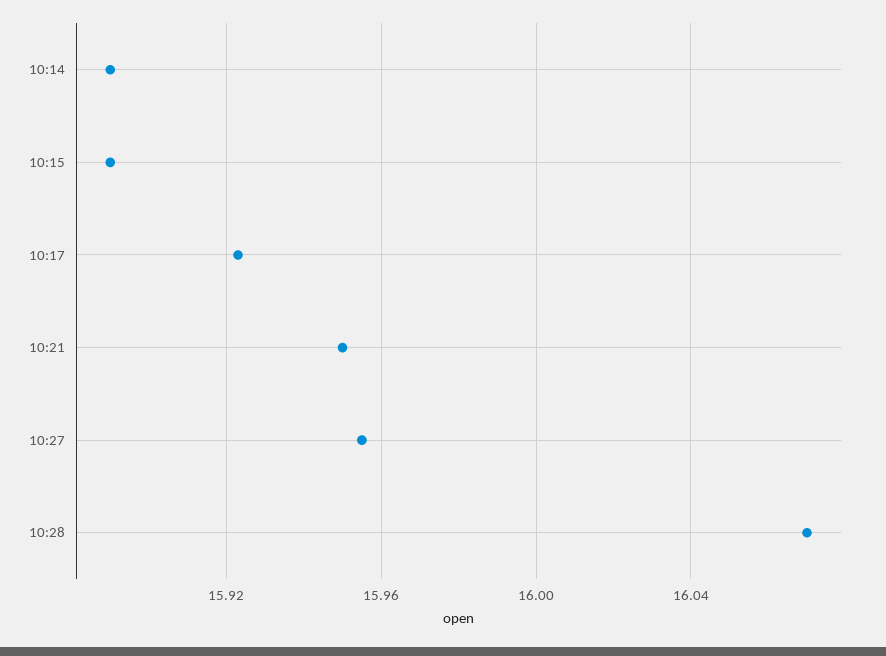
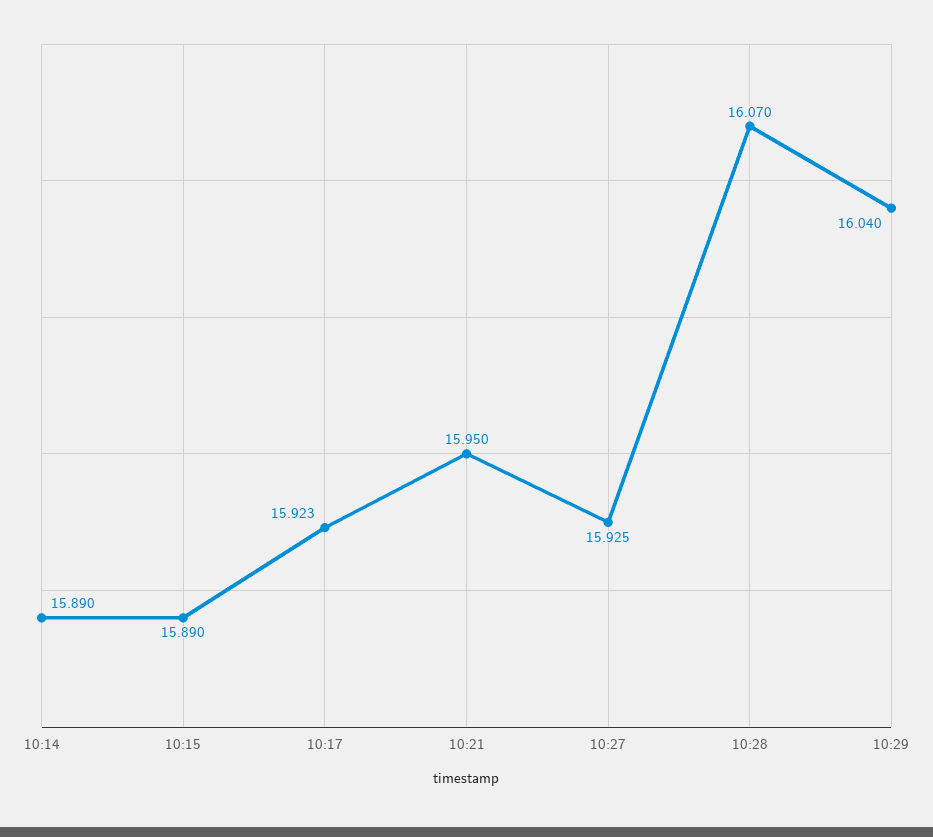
10:27: 15.955 -> 15.925
10:29: none -> 16.04

